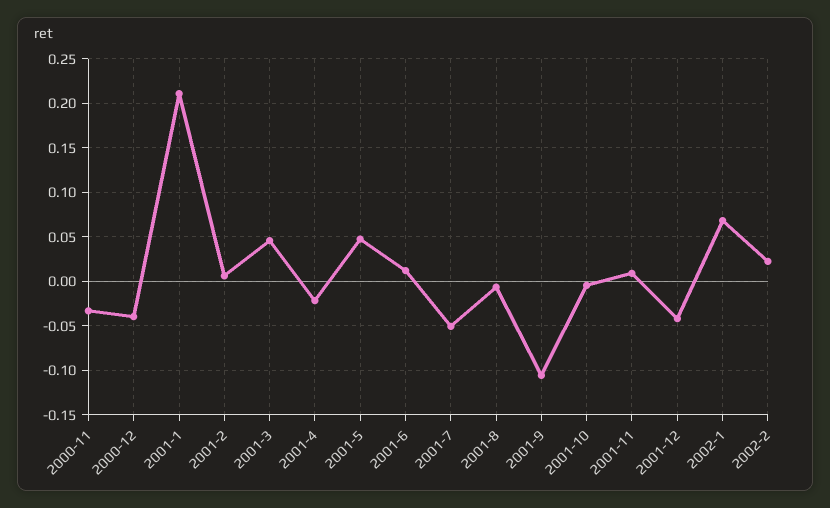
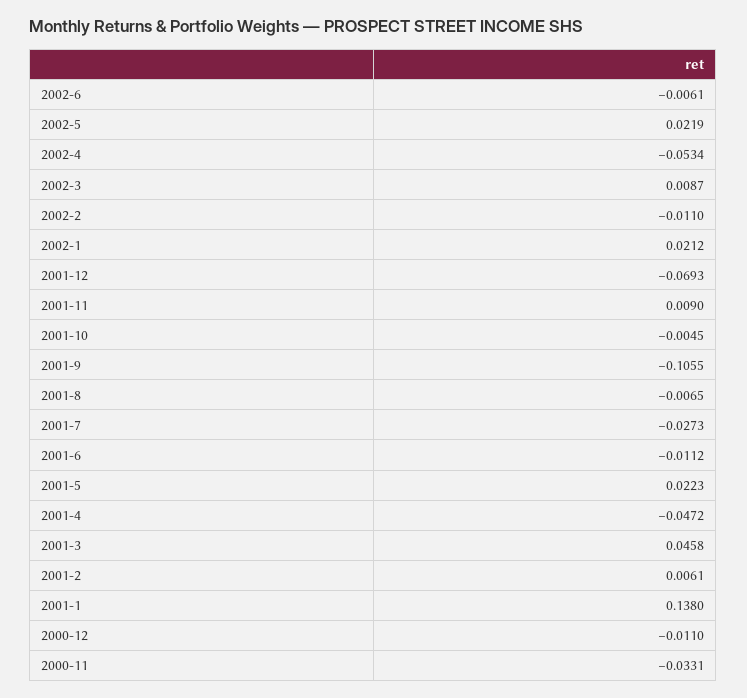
2000-12: -0.04 -> -0.011
2001-1: 0.21 -> 0.138
2001-4: -0.02 -> -0.0472
2001-5: 0.05 -> 0.0223
2001-6: 0.01 -> -0.0112
2001-7: -0.05 -> -0.0273
2001-12: -0.04 -> -0.0693
2002-1: 0.07 -> 0.0212
2002-2: 0.02 -> -0.011
2002-6: none -> -0.0061
2002-5: none -> 0.0219
2002-4: none -> -0.0534
2002-3: none -> 0.0087

